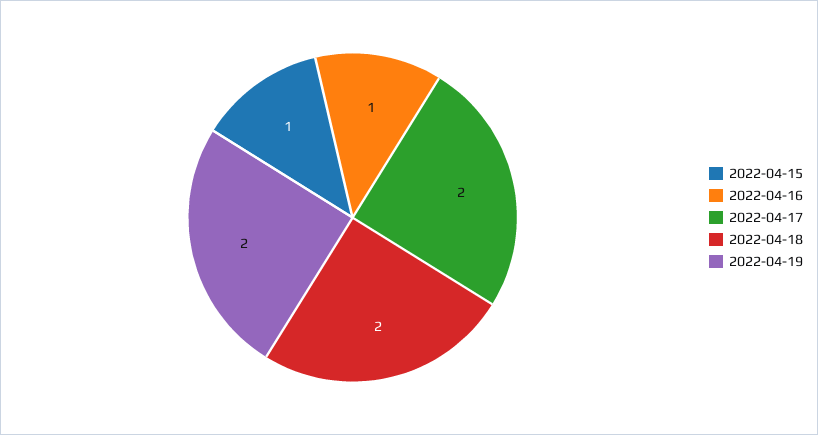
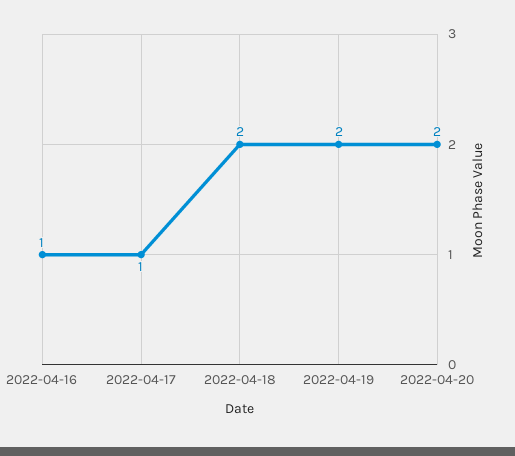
2022-04-15: 1 -> none
2022-04-17: 2 -> 1
2022-04-20: none -> 2

